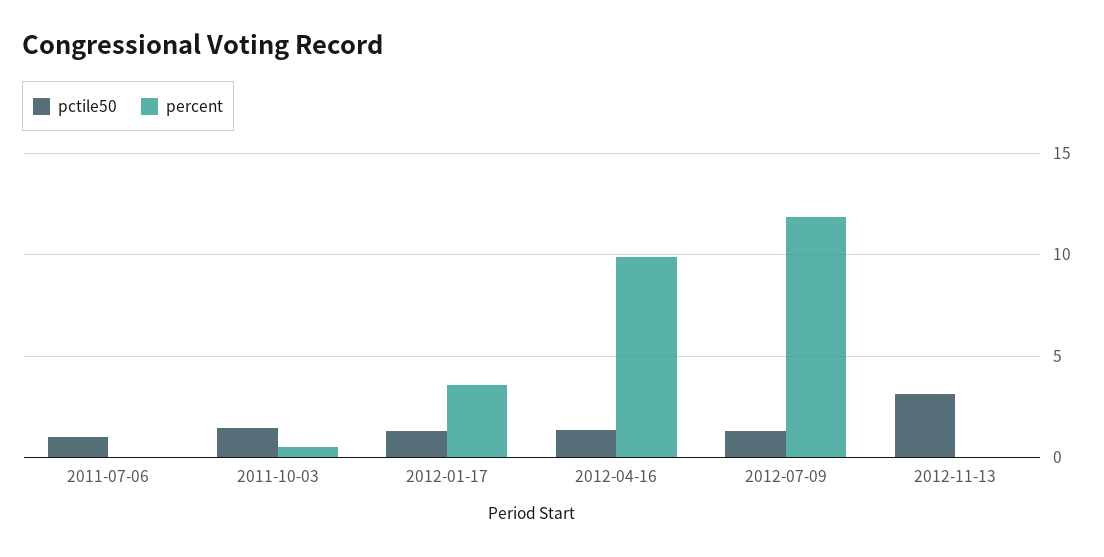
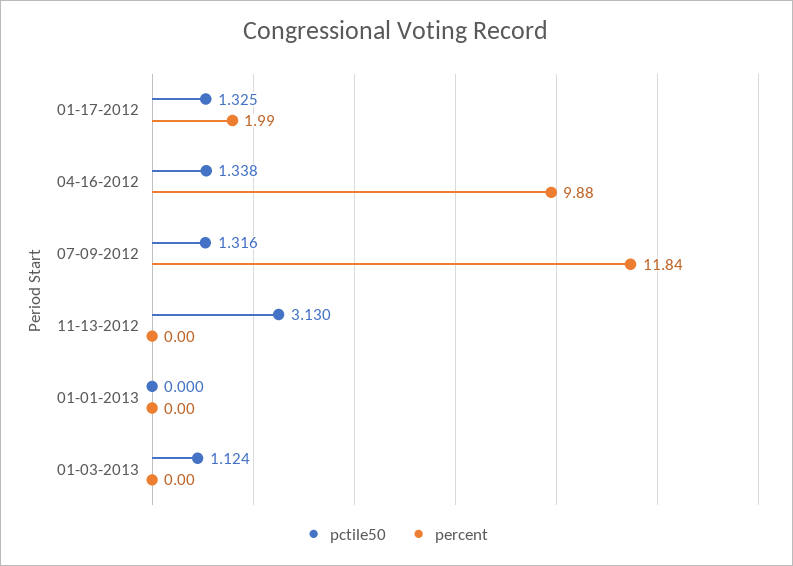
pctile50, 2011-07-06: 1 -> none
percent, 2011-07-06: 0 -> none
pctile50, 2011-10-03: 1.5 -> none
percent, 2011-10-03: 0.5 -> none
percent, 2012-01-17: 3.5 -> 1.99
pctile50, 01-01-2013: none -> 0
percent, 01-01-2013: none -> 0
pctile50, 01-03-2013: none -> 1.124
percent, 01-03-2013: none -> 0

